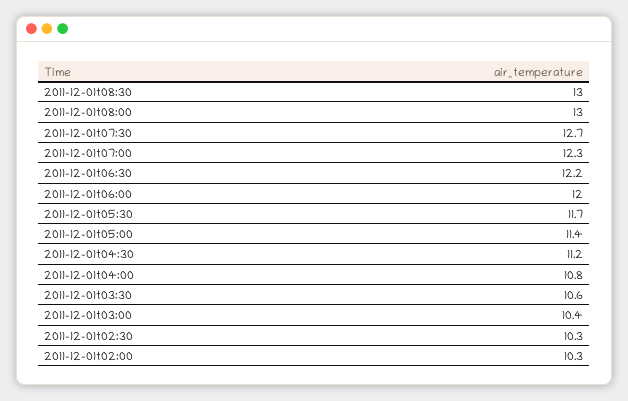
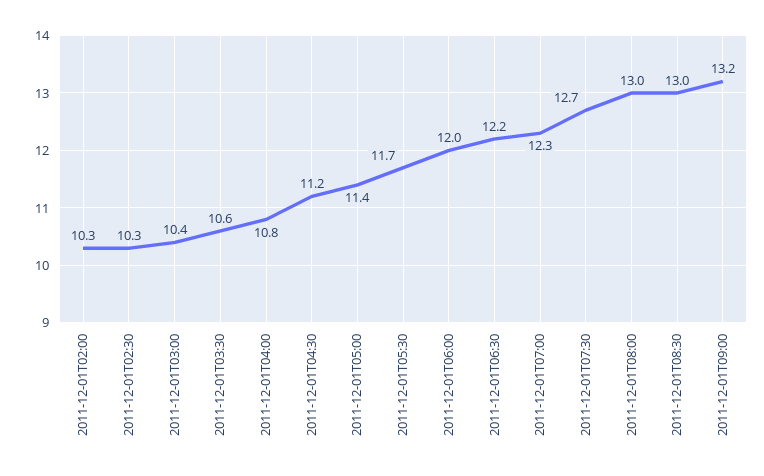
2011-12-01T09:00: none -> 13.2

